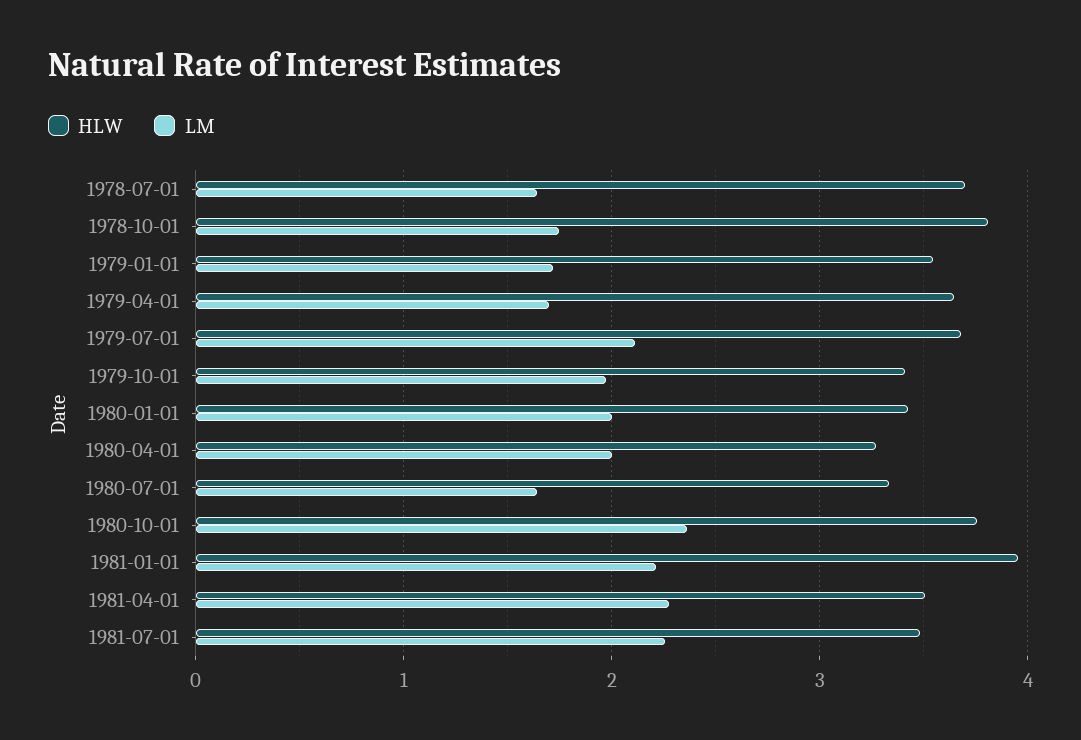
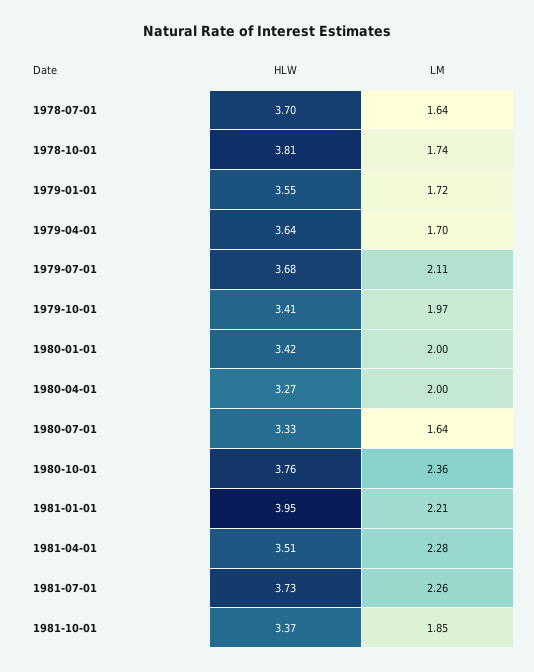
HLW, 1981-07-01: 3.5 -> 3.73
HLW, 1981-10-01: none -> 3.37
LM, 1981-10-01: none -> 1.85

